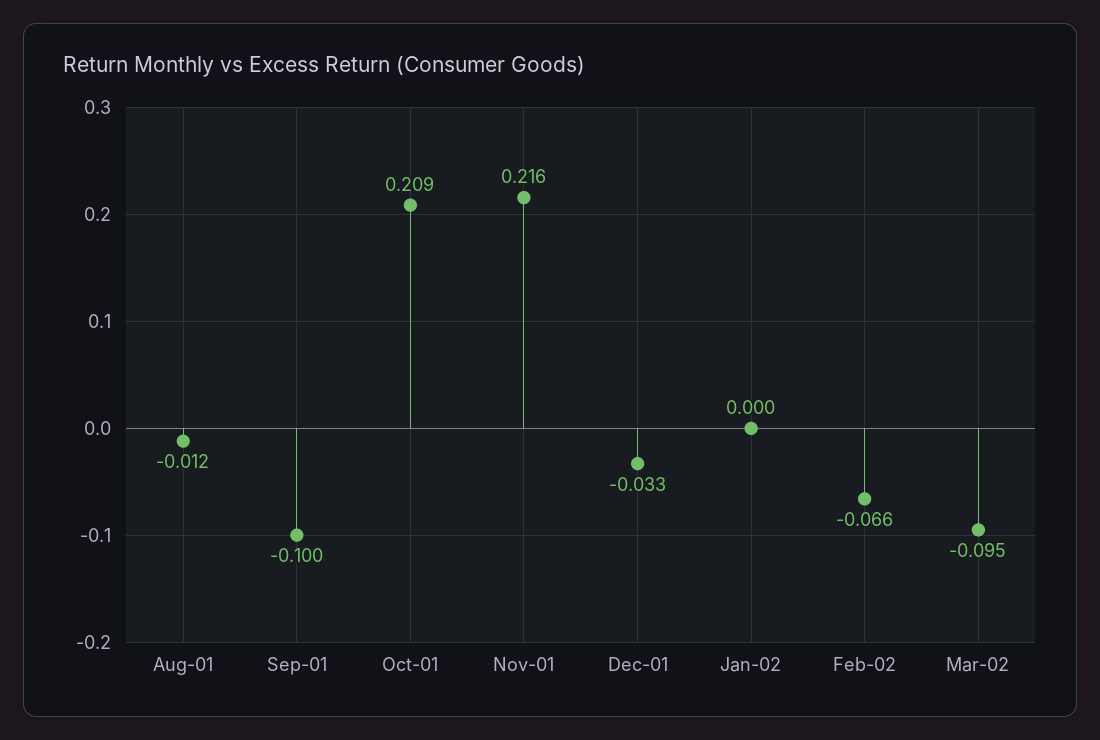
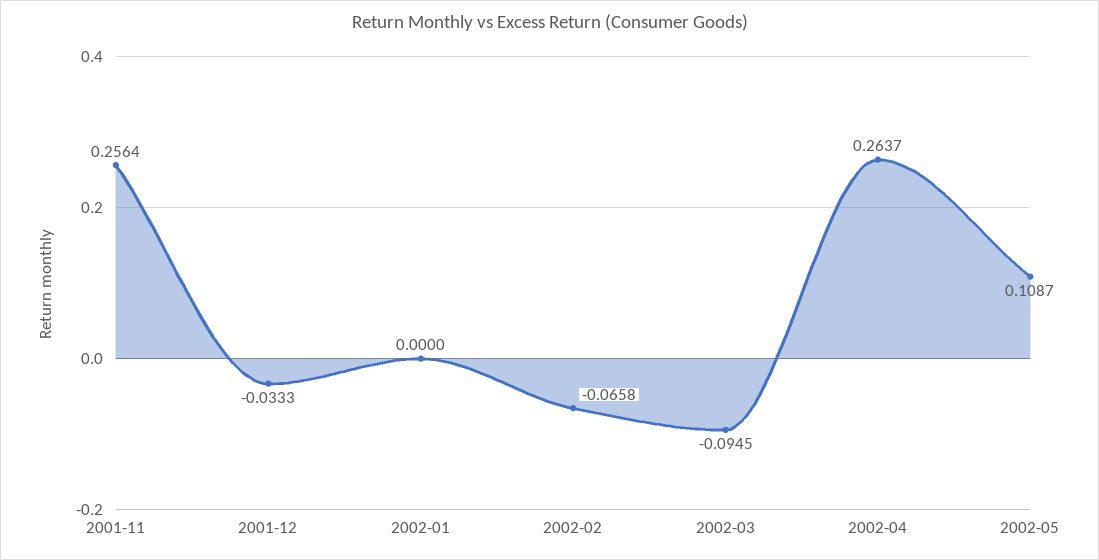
Aug-01: -0.012 -> none
Sep-01: -0.1 -> none
Oct-01: 0.209 -> none
Nov-01: 0.216 -> 0.2564
2002-04: none -> 0.2637
2002-05: none -> 0.1087

